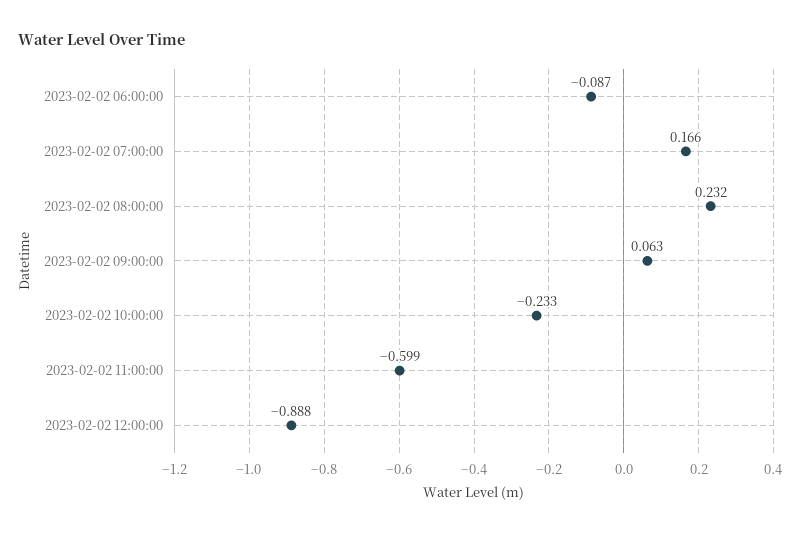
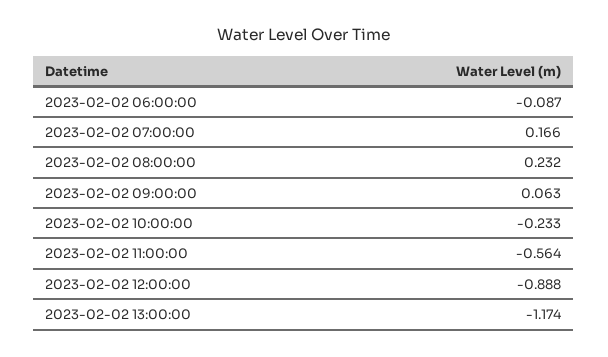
2023-02-02 11:00:00: -0.599 -> -0.564
2023-02-02 13:00:00: none -> -1.174

